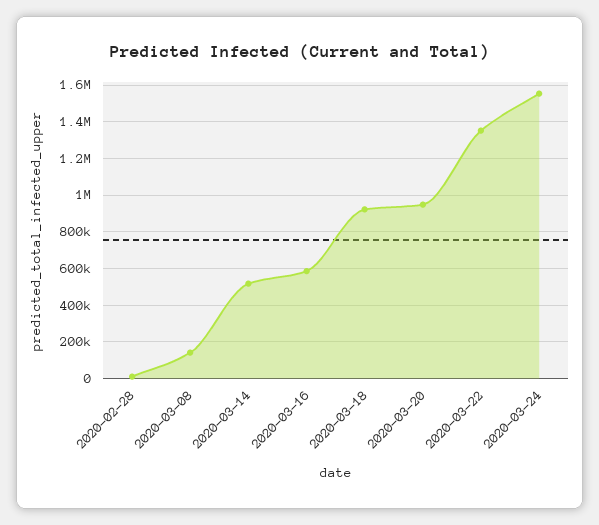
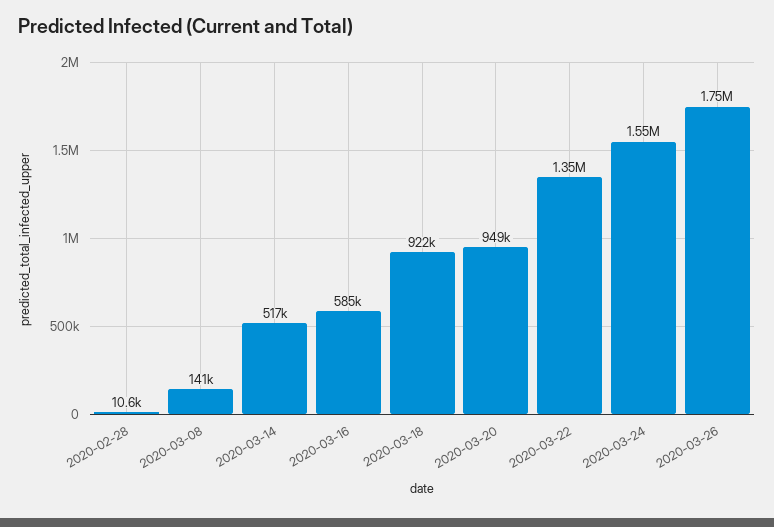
2020-03-26: none -> 1750000

